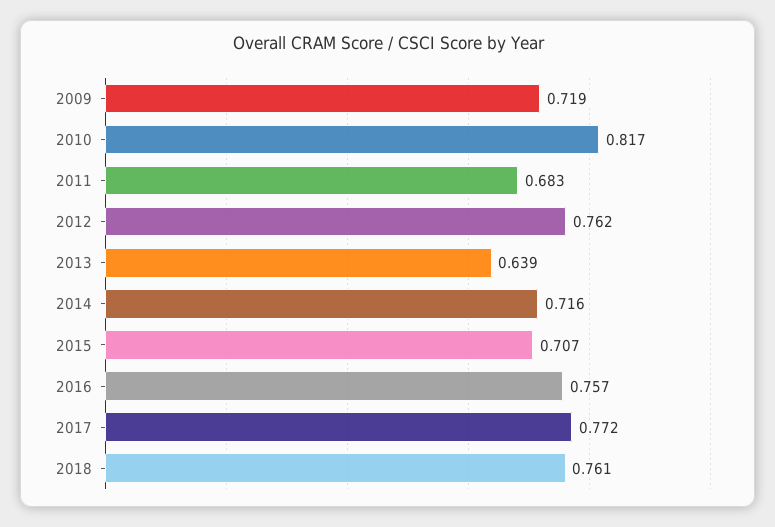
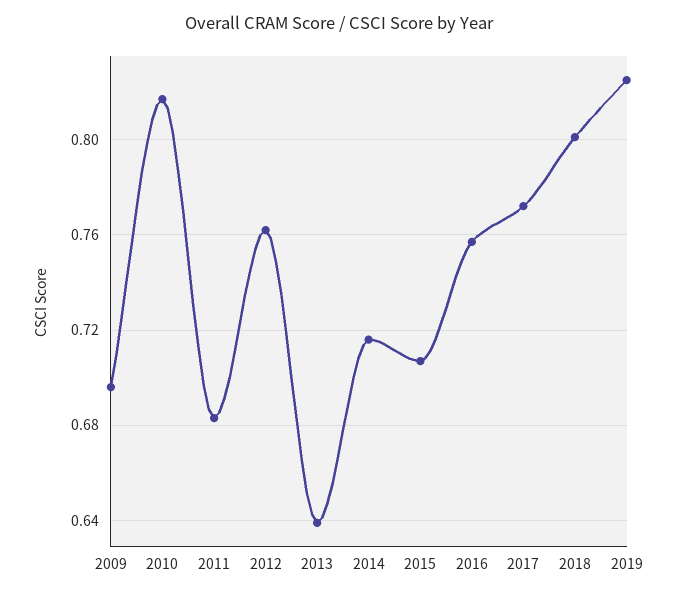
2009: 0.719 -> 0.695
2018: 0.761 -> 0.8
2019: none -> 0.825

